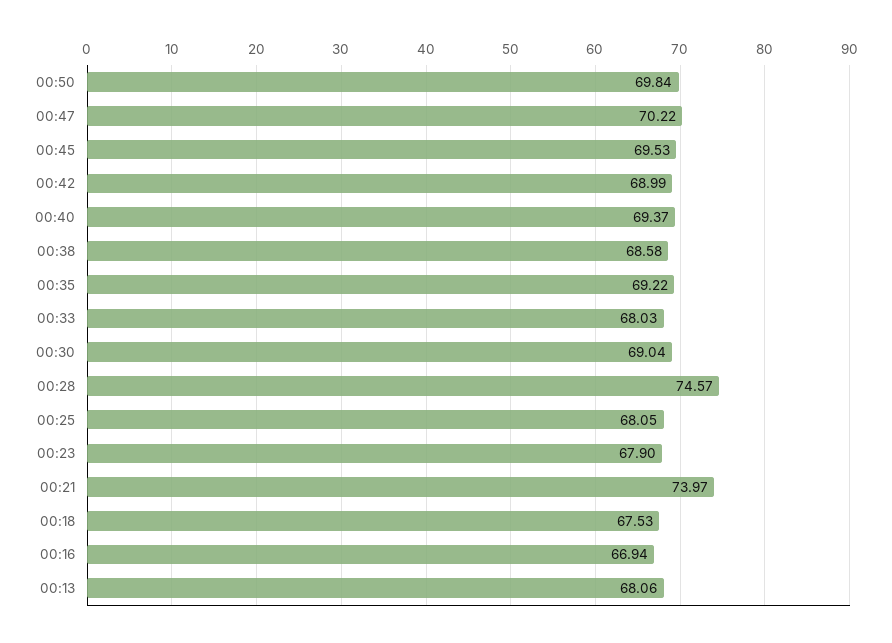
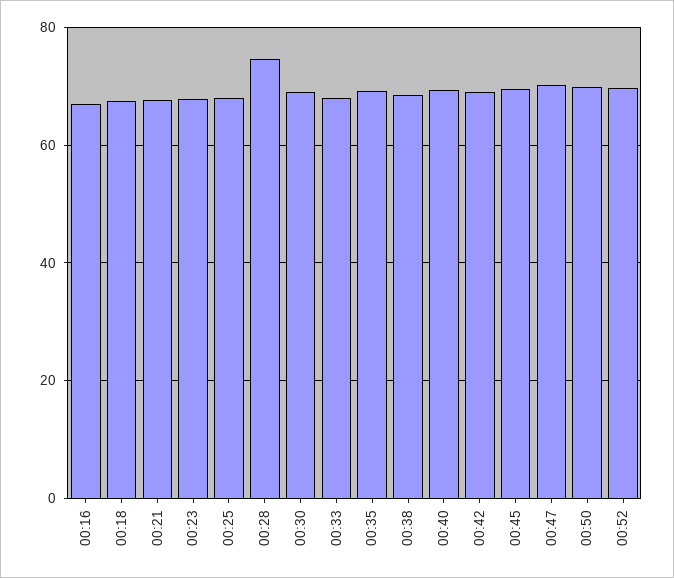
00:21: 73.97 -> 68
00:13: 68.06 -> none
00:52: none -> 70

